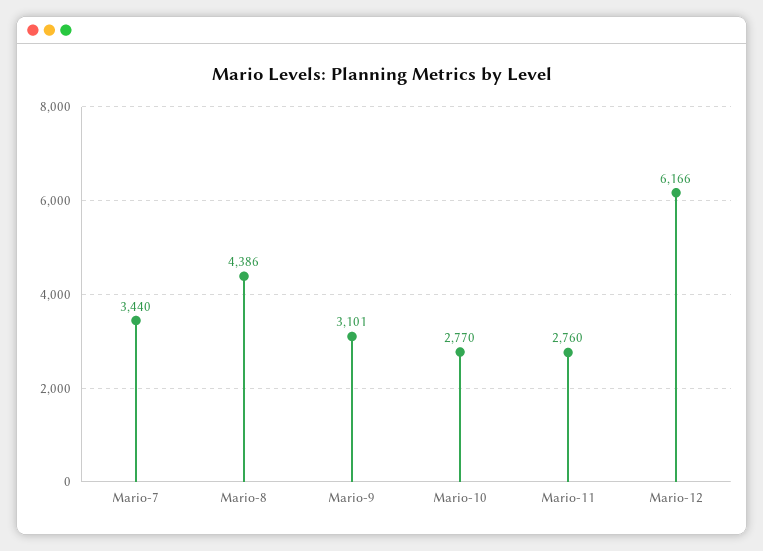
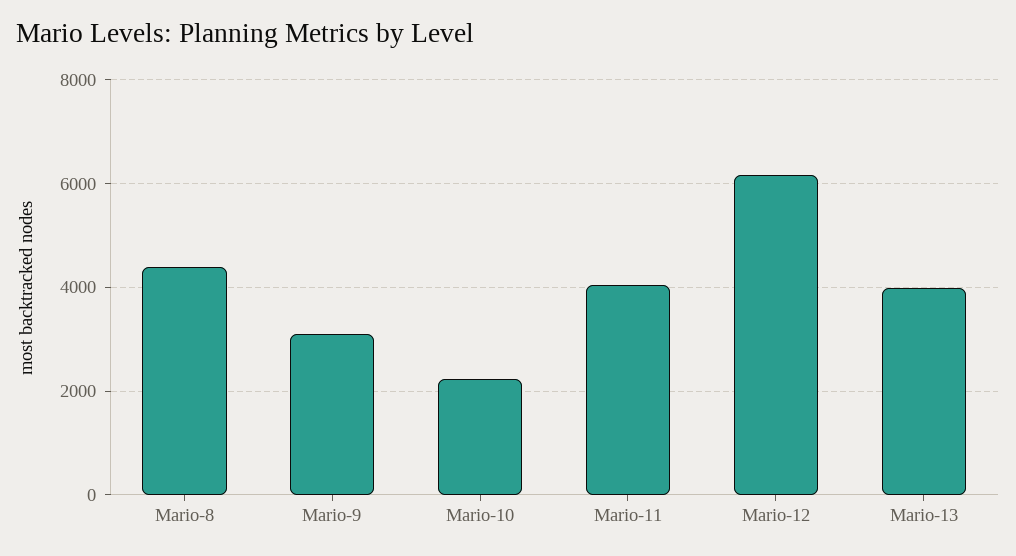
Mario-7: 3440 -> none
Mario-10: 2770 -> 2200
Mario-11: 2760 -> 4000
Mario-13: none -> 4000

